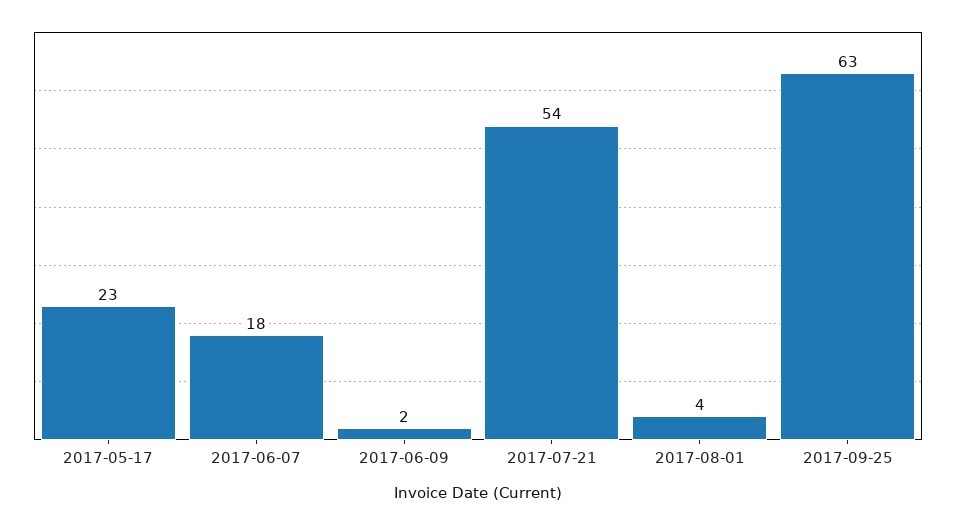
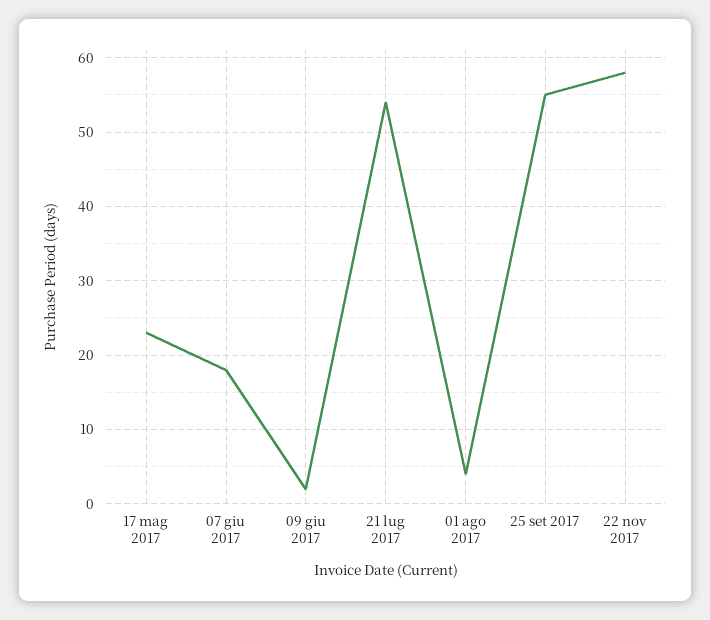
2017-09-25: 63 -> 55
22 nov 2017: none -> 58

